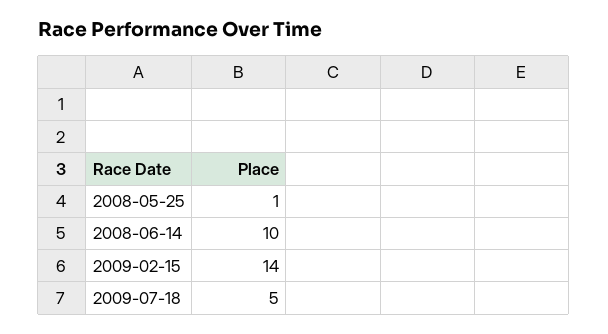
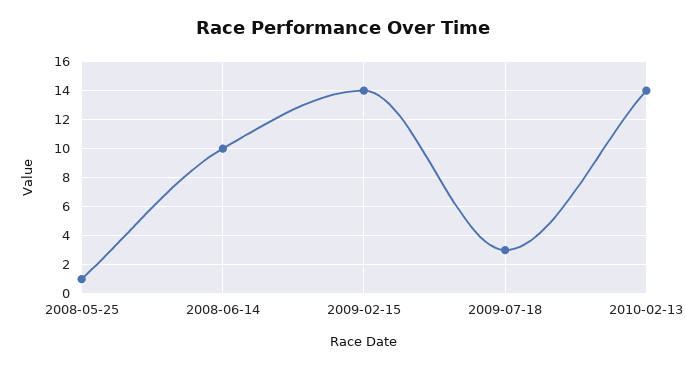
2009-07-18: 5 -> 3
2010-02-13: none -> 14

